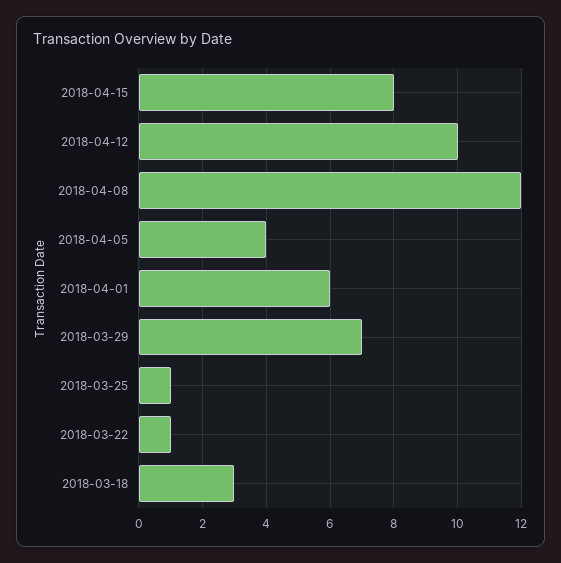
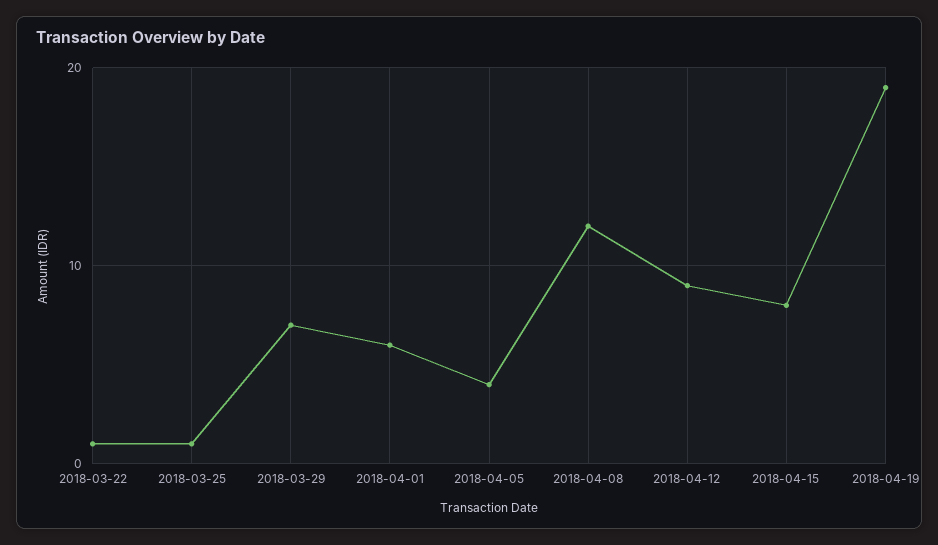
2018-04-12: 10 -> 9
2018-03-18: 3 -> none
2018-04-19: none -> 19

